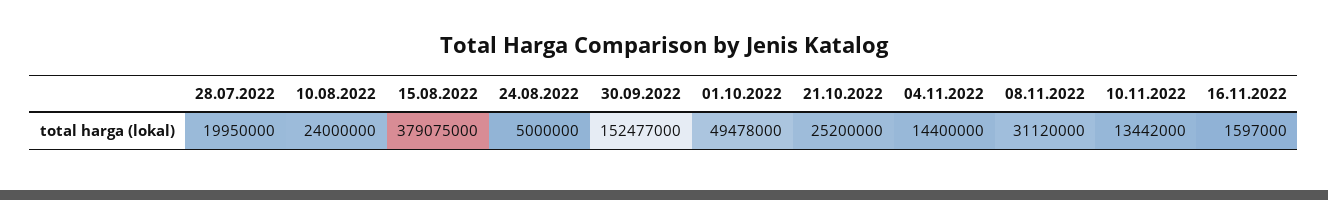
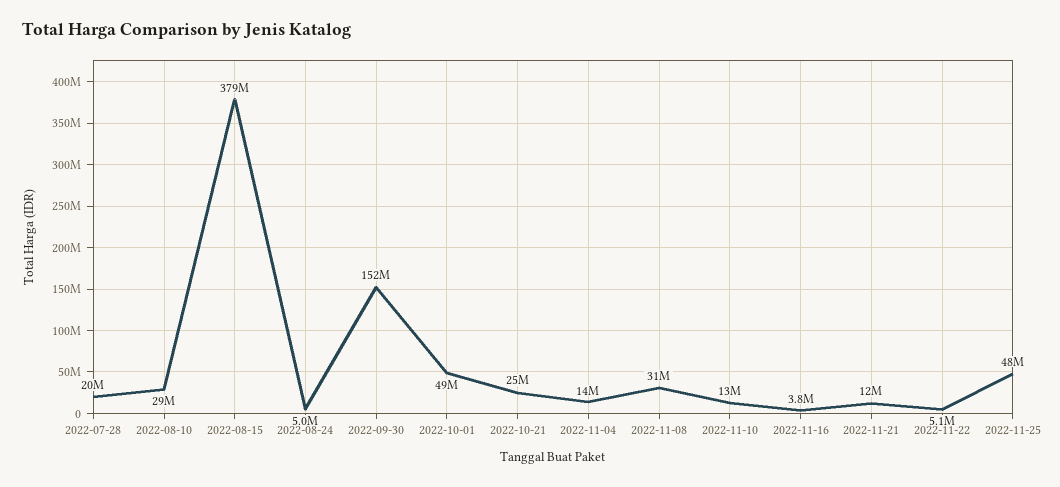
10.08.2022: 24000000 -> 29000000
16.11.2022: 1597000 -> 3800000
2022-11-21: none -> 12000000
2022-11-22: none -> 5100000
2022-11-25: none -> 48000000

